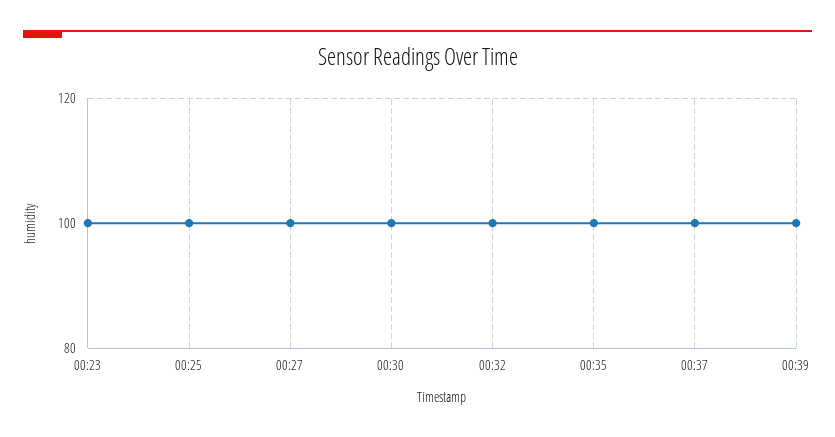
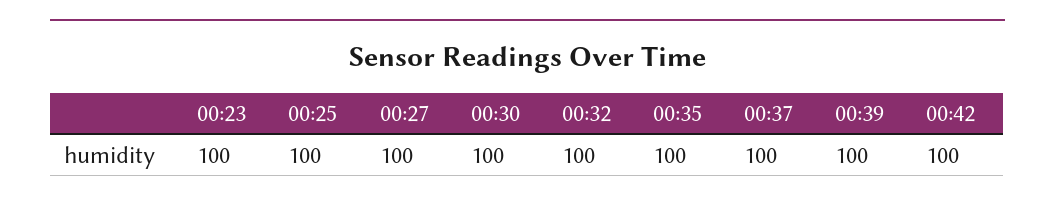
00:42: none -> 100

